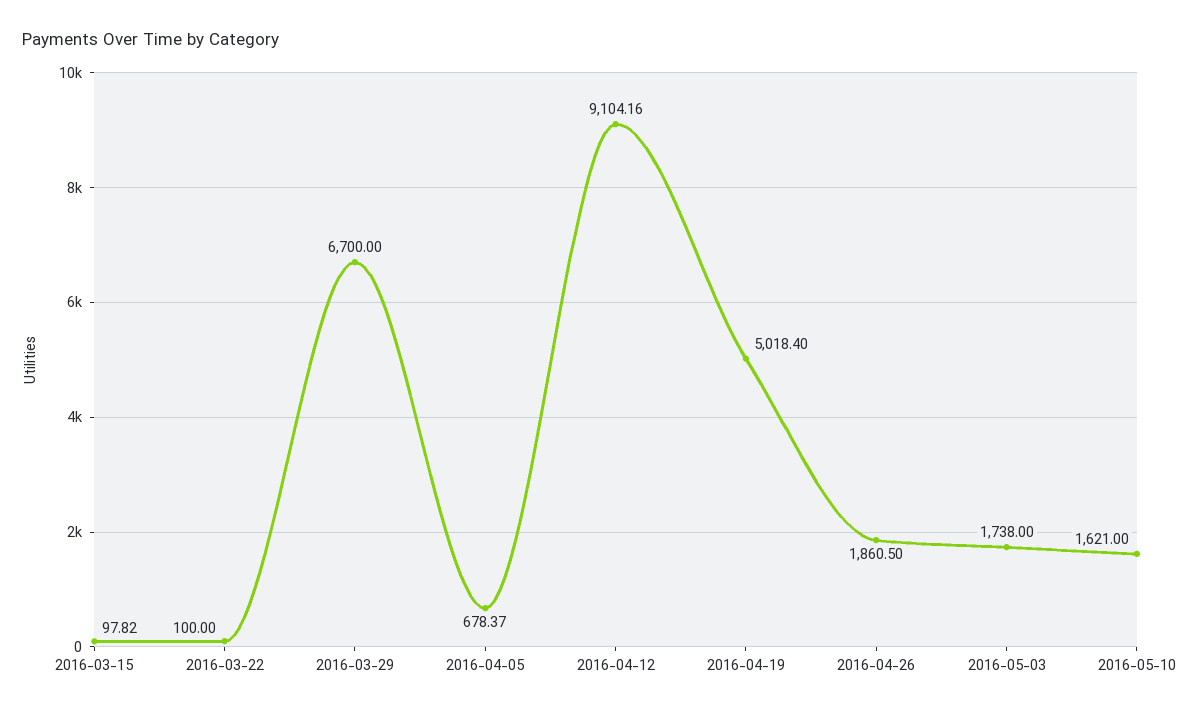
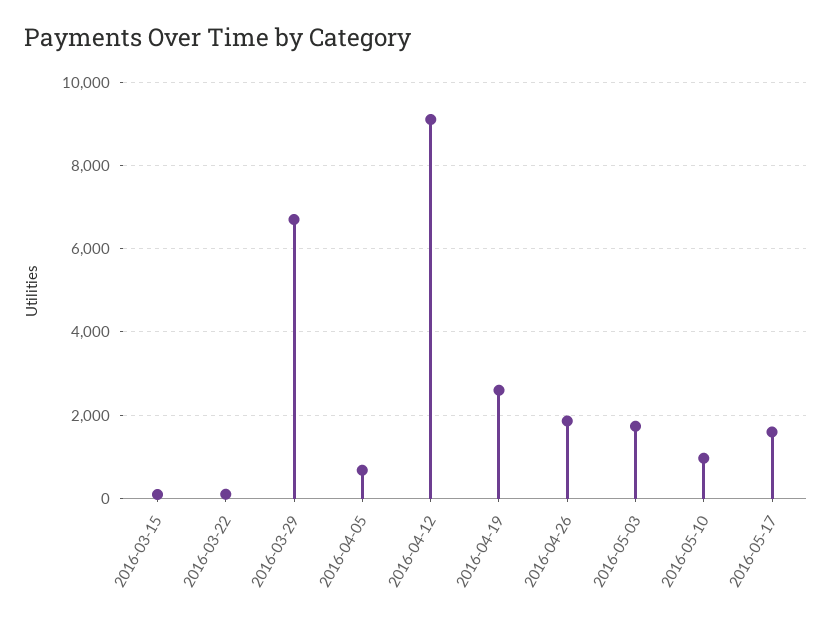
2016-04-19: 5018.4 -> 2600
2016-05-10: 1621 -> 1000
2016-05-17: none -> 1600

